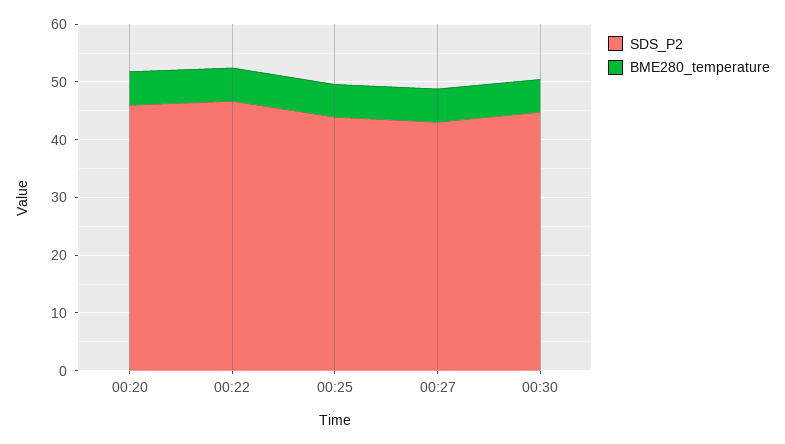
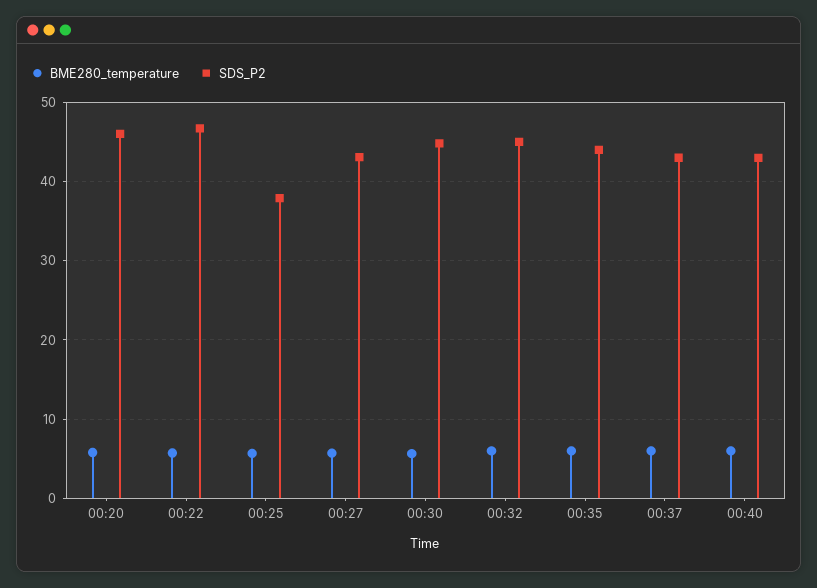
SDS_P2, 00:25: 44 -> 38
BME280_temperature, 00:32: none -> 6
SDS_P2, 00:32: none -> 45
BME280_temperature, 00:35: none -> 6
SDS_P2, 00:35: none -> 44
BME280_temperature, 00:37: none -> 6
SDS_P2, 00:37: none -> 43
BME280_temperature, 00:40: none -> 6
SDS_P2, 00:40: none -> 43

